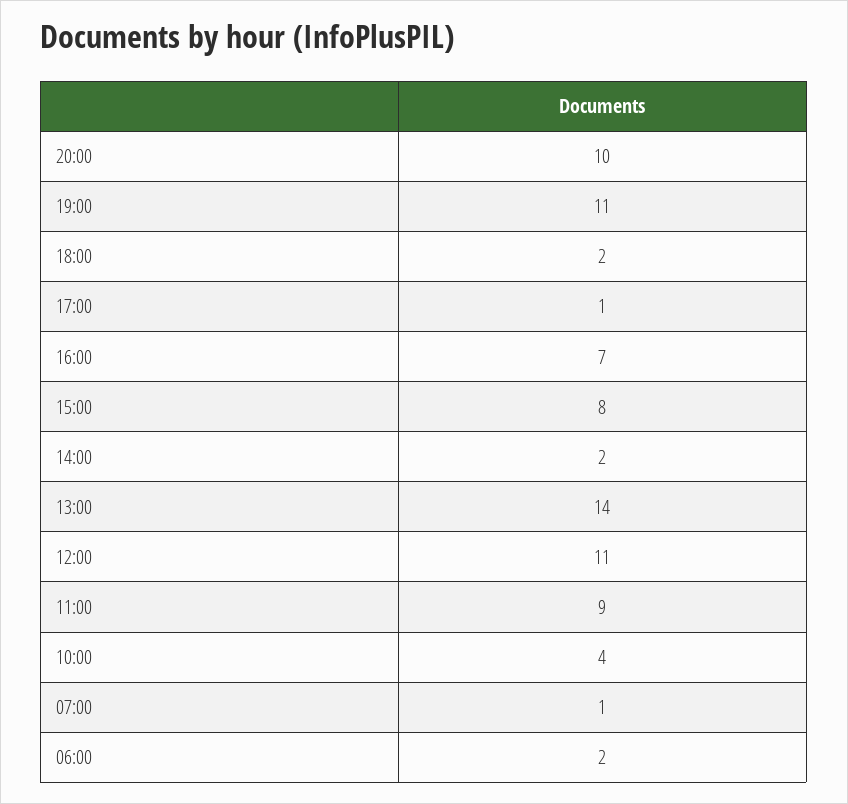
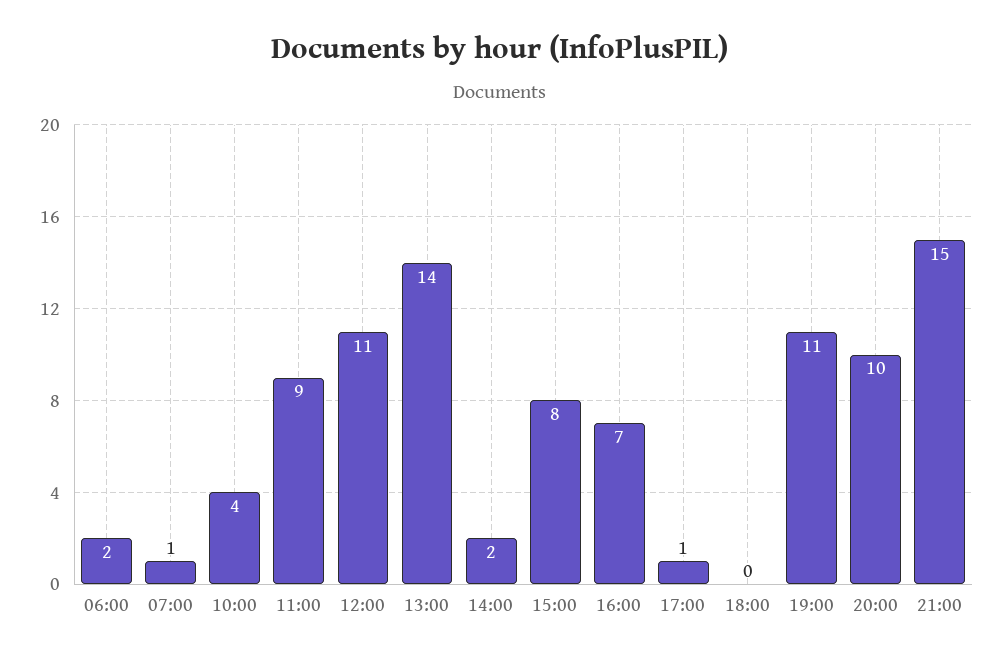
18:00: 2 -> 0
21:00: none -> 15

